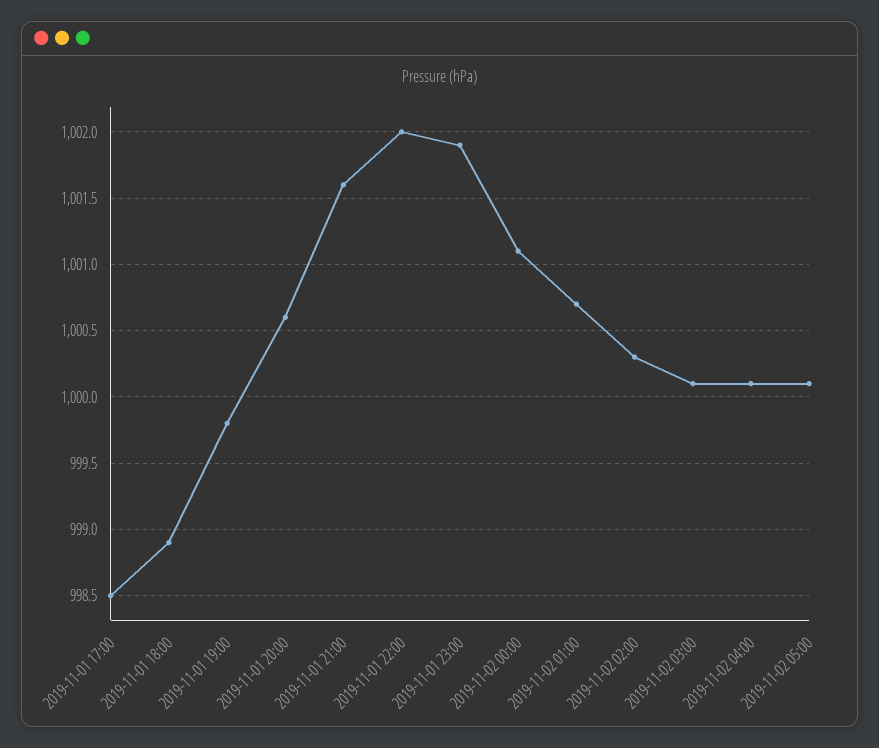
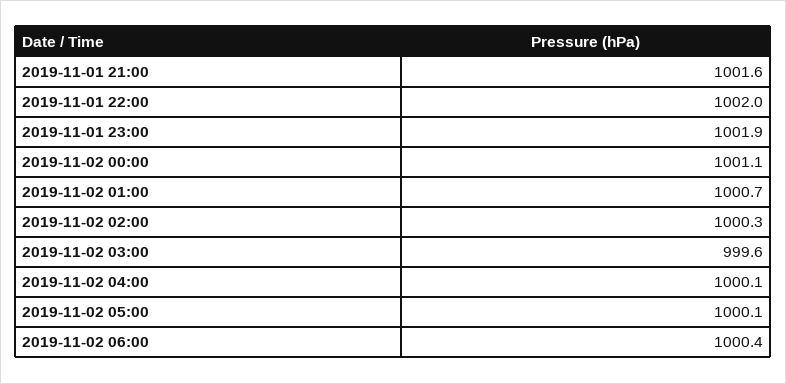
2019-11-01 17:00: 998.5 -> none
2019-11-01 18:00: 998.9 -> none
2019-11-01 19:00: 999.8 -> none
2019-11-01 20:00: 1000.6 -> none
2019-11-02 03:00: 1000.1 -> 999.6
2019-11-02 06:00: none -> 1000.4

